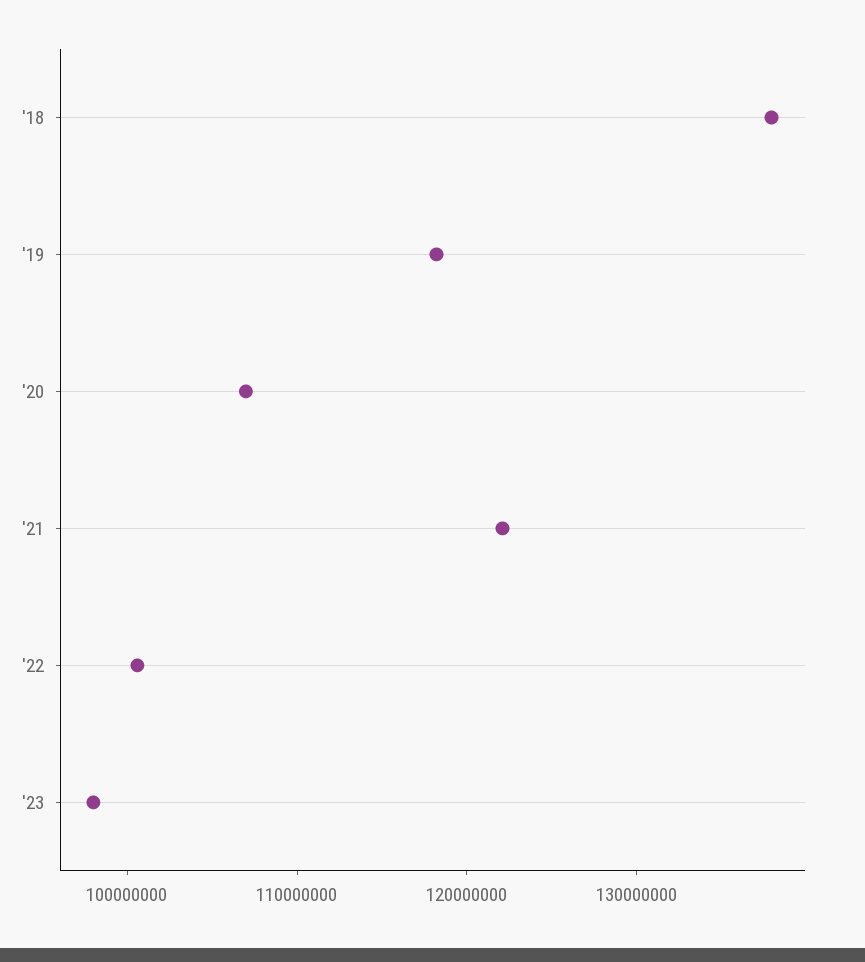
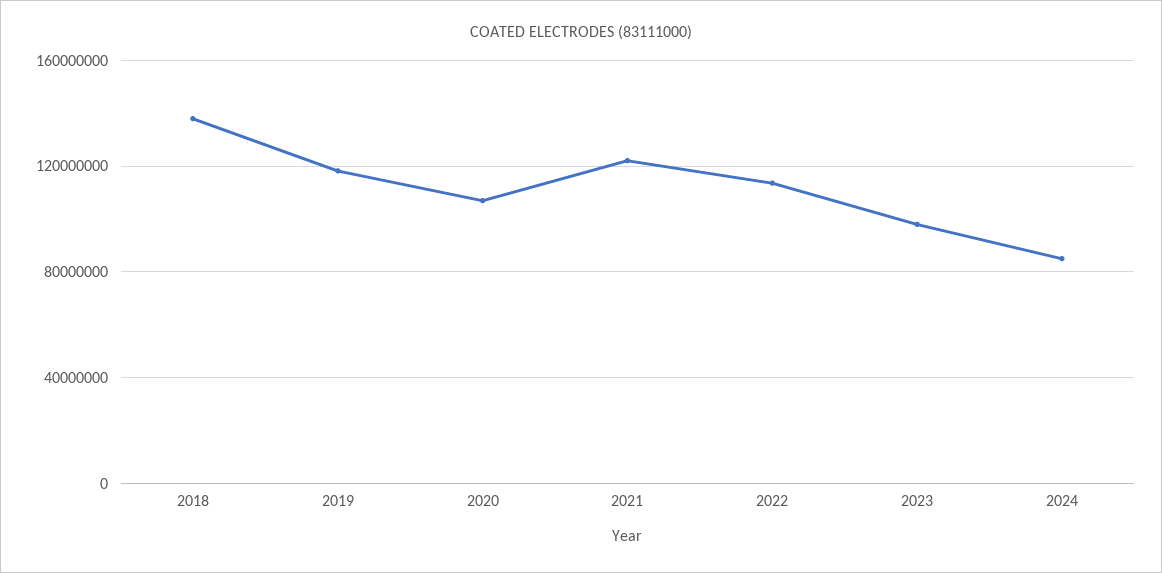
'22: 100000000 -> 115000000
2024: none -> 85000000

